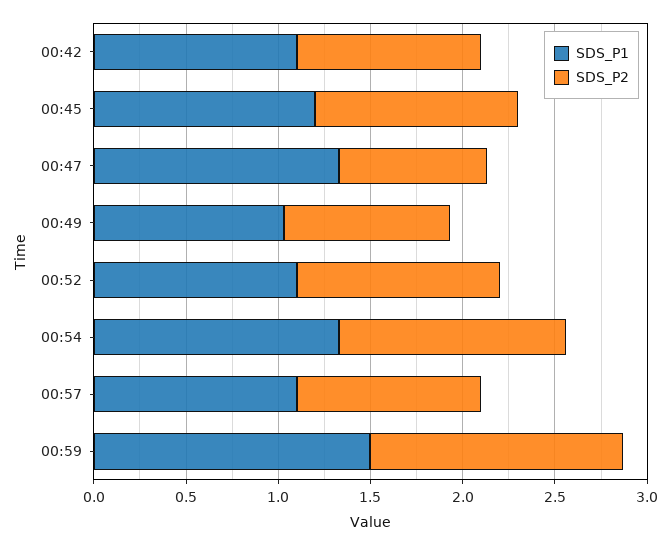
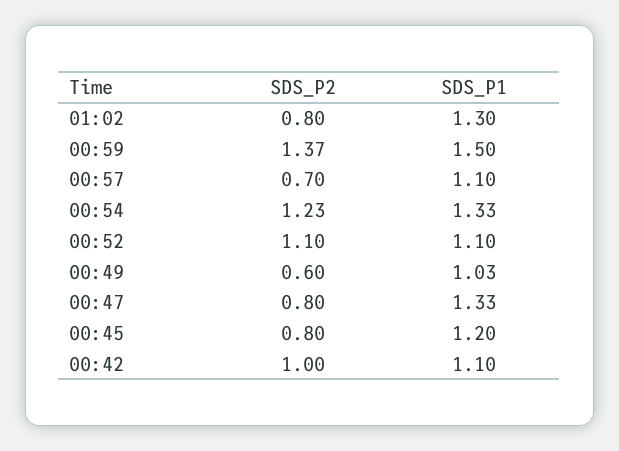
SDS_P2, 00:45: 1.1 -> 0.8
SDS_P2, 00:49: 0.9 -> 0.6
SDS_P2, 00:57: 1 -> 0.7
SDS_P2, 01:02: none -> 0.8
SDS_P1, 01:02: none -> 1.3

